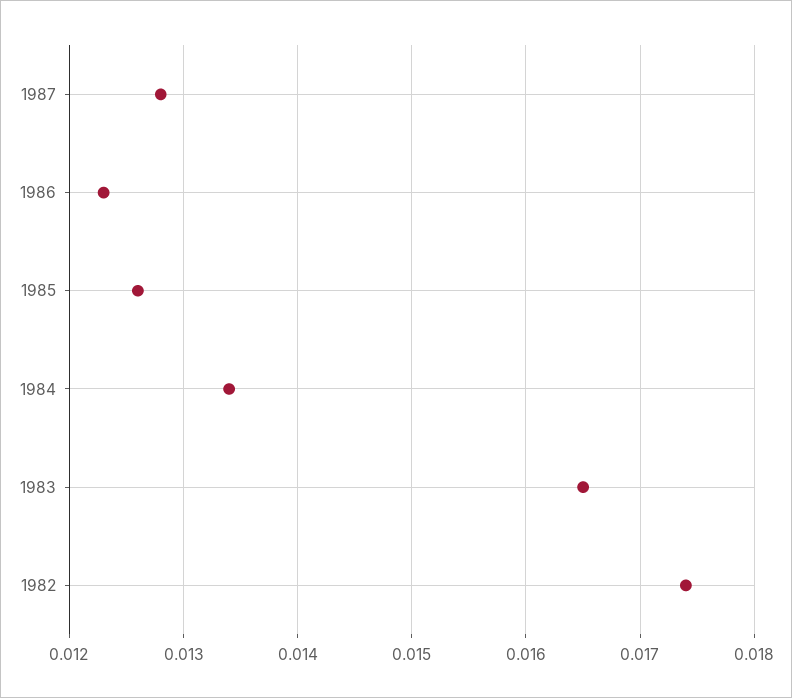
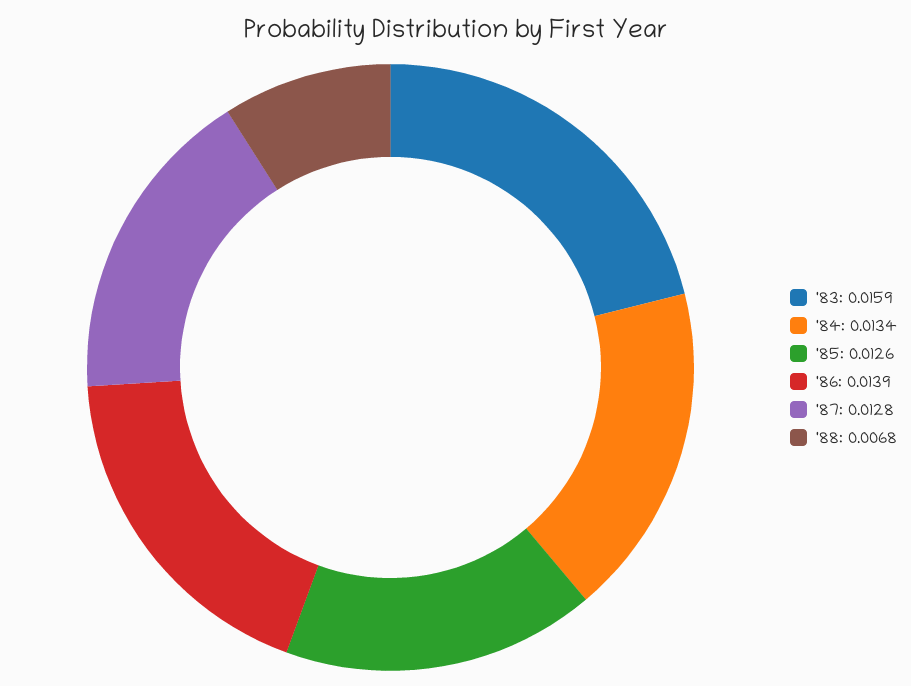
1986: 0.0123 -> 0.0139
1983: 0.0165 -> 0.0159
1982: 0.0174 -> none
'88: none -> 0.0068

